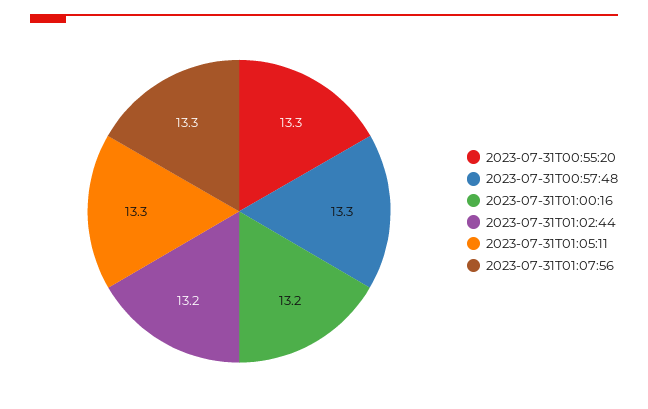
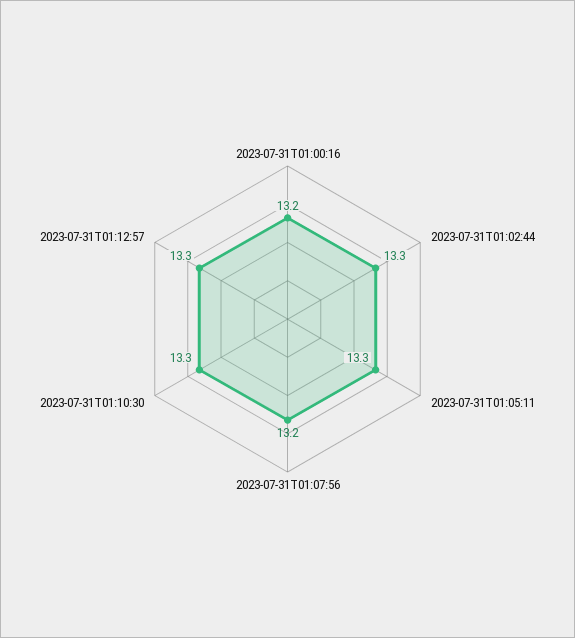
2023-07-31T00:55:20: 13.3 -> none
2023-07-31T00:57:48: 13.3 -> none
2023-07-31T01:02:44: 13.2 -> 13.3
2023-07-31T01:07:56: 13.3 -> 13.2
2023-07-31T01:10:30: none -> 13.3
2023-07-31T01:12:57: none -> 13.3

